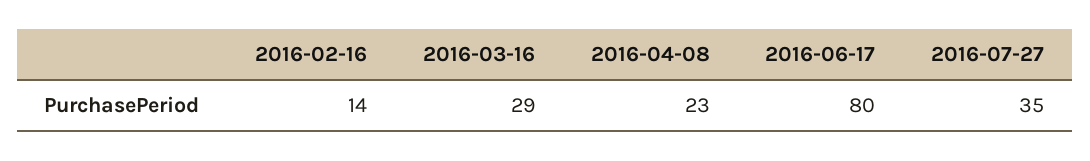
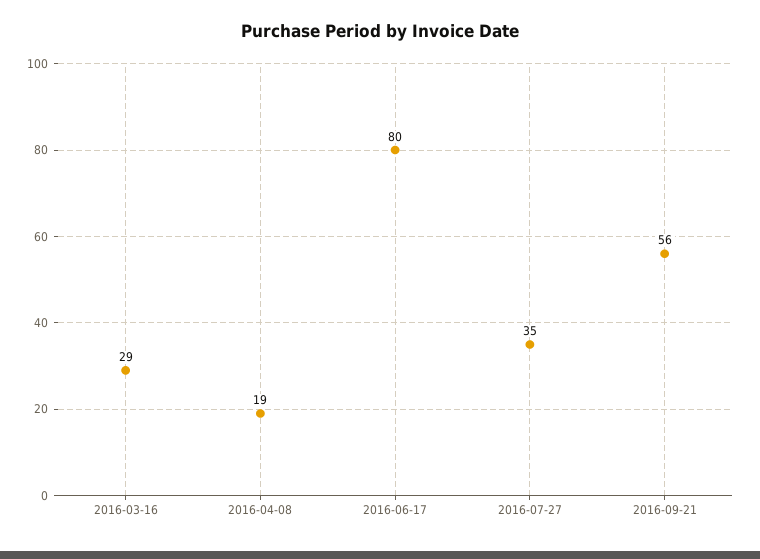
2016-02-16: 14 -> none
2016-04-08: 23 -> 19
2016-09-21: none -> 56

